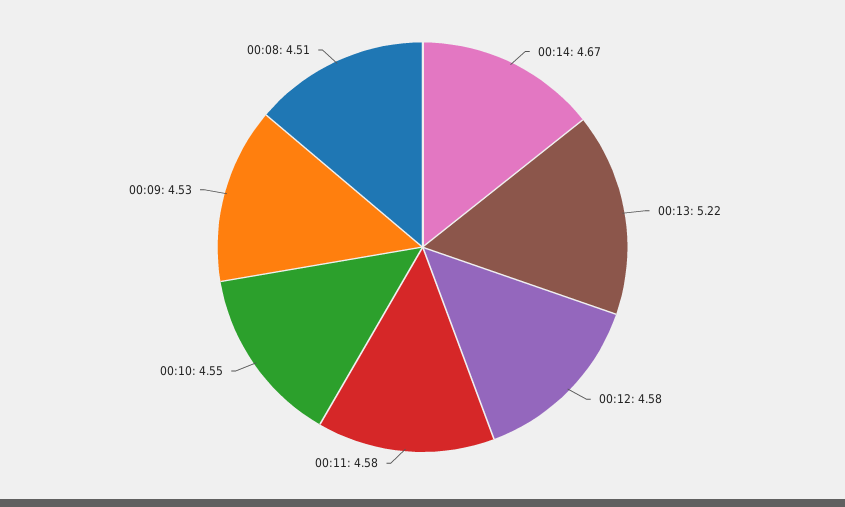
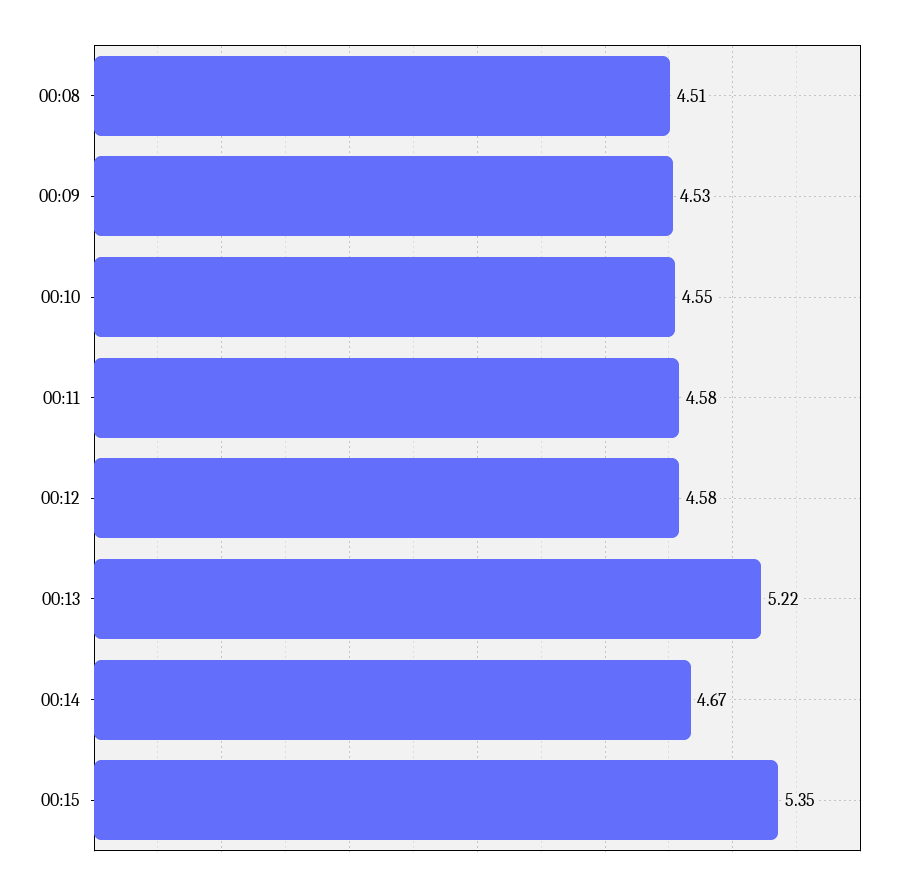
00:15: none -> 5.35

